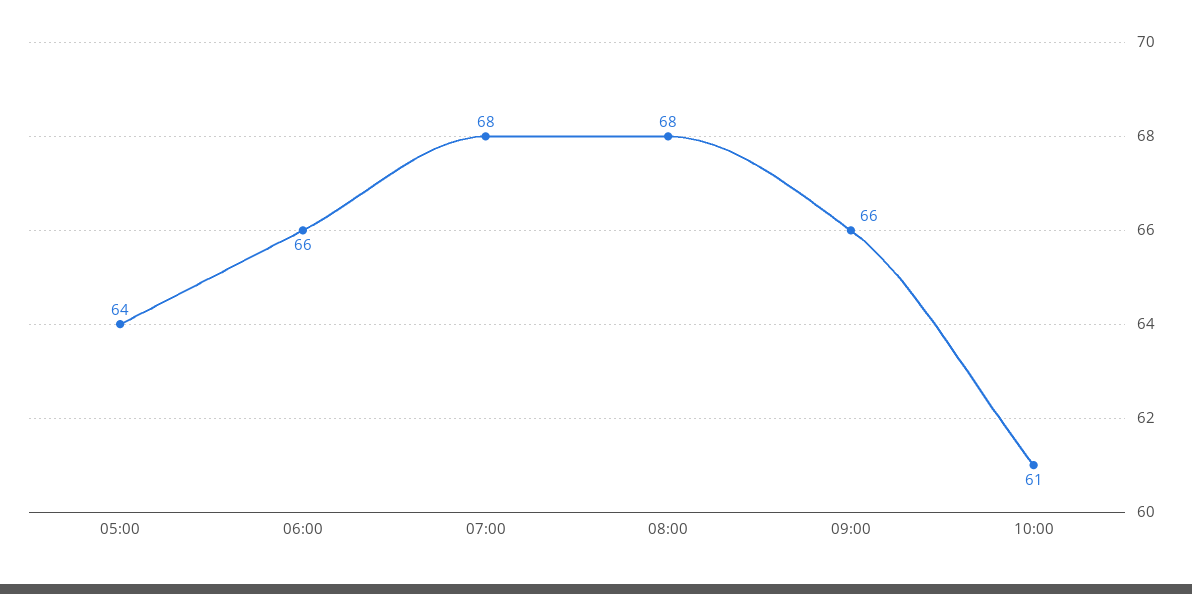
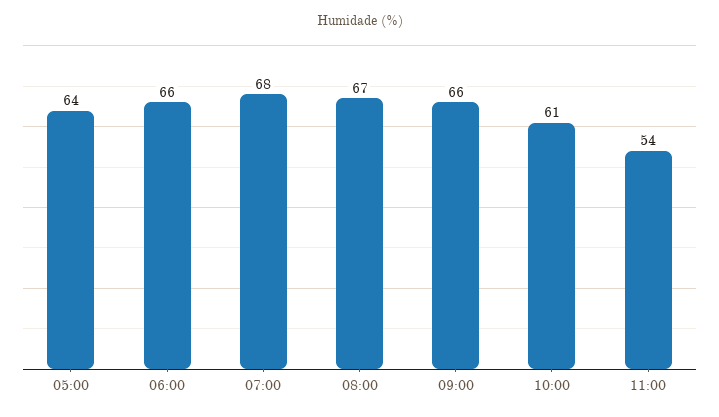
08:00: 68 -> 67
11:00: none -> 54

